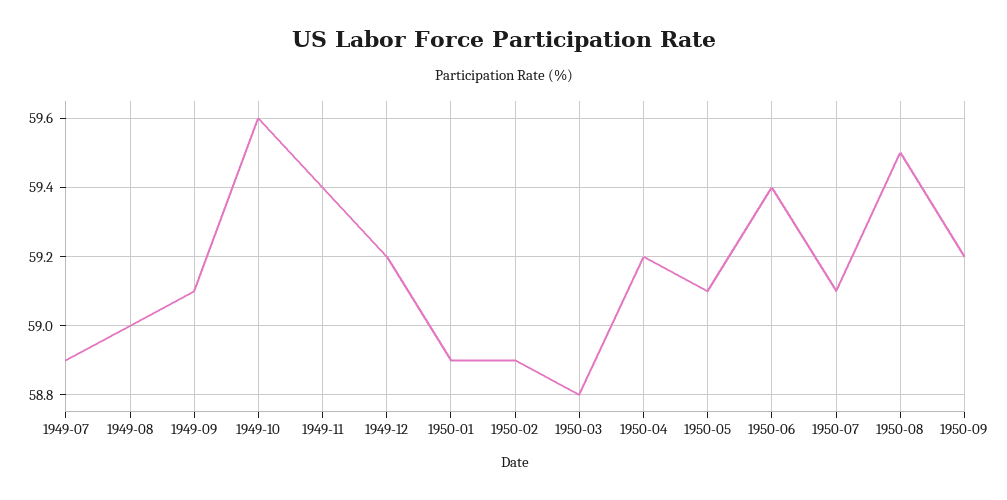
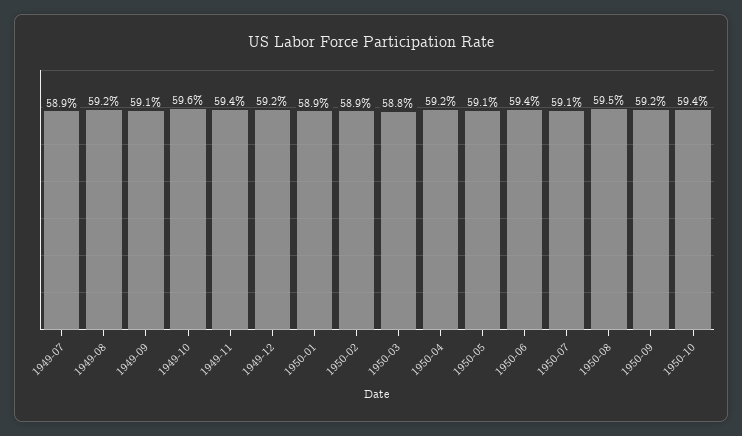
1949-08: 59 -> 59.2
1950-10: none -> 59.4

